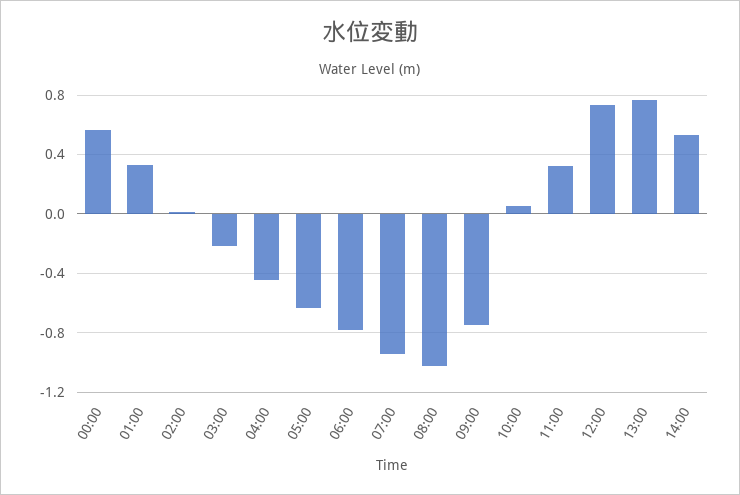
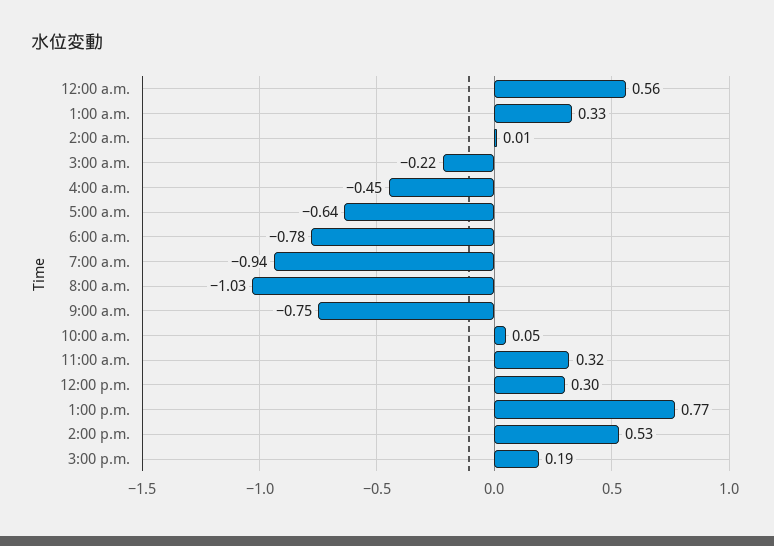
12:00: 0.75 -> 0.3
3:00 p.m.: none -> 0.19

